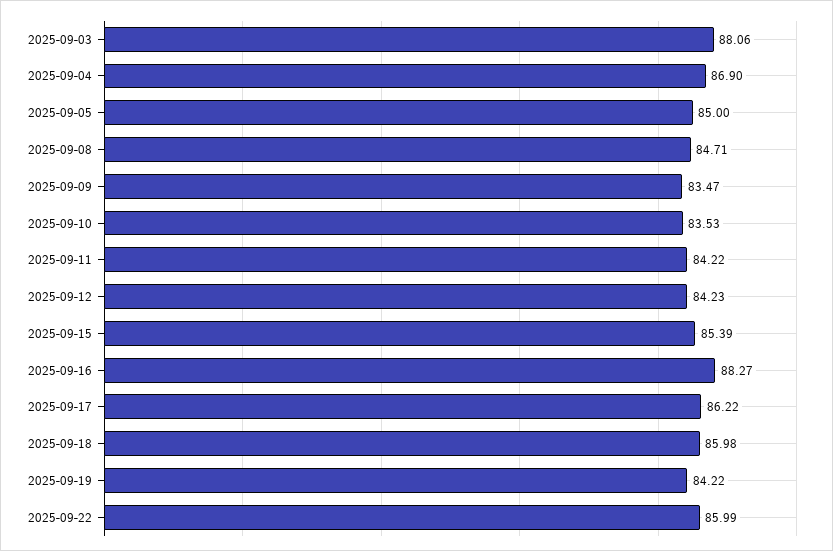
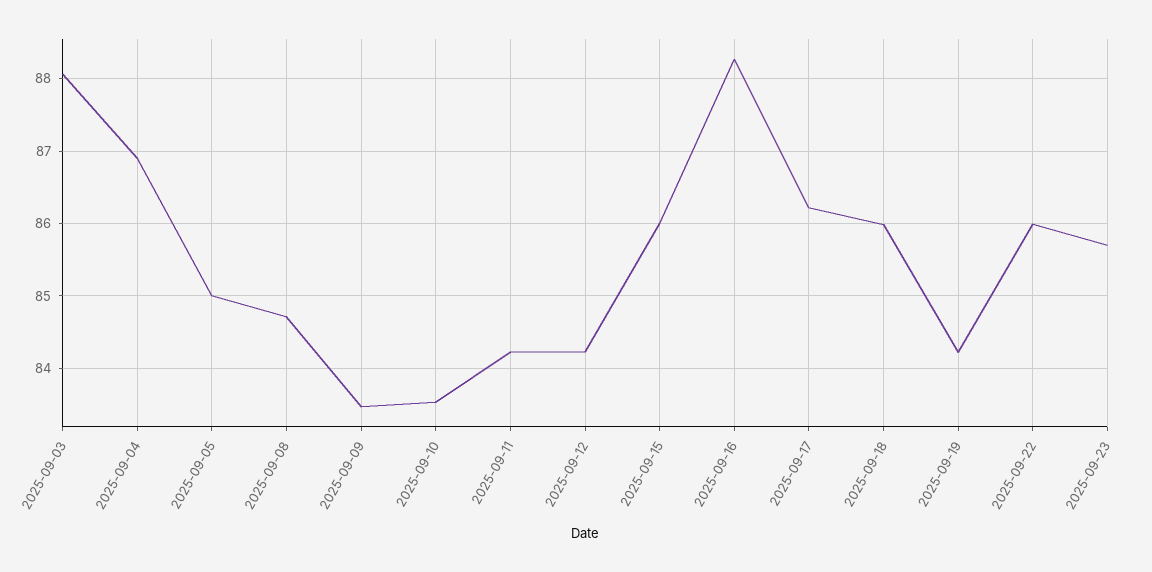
2025-09-15: 85.39 -> 86
2025-09-23: none -> 85.7

